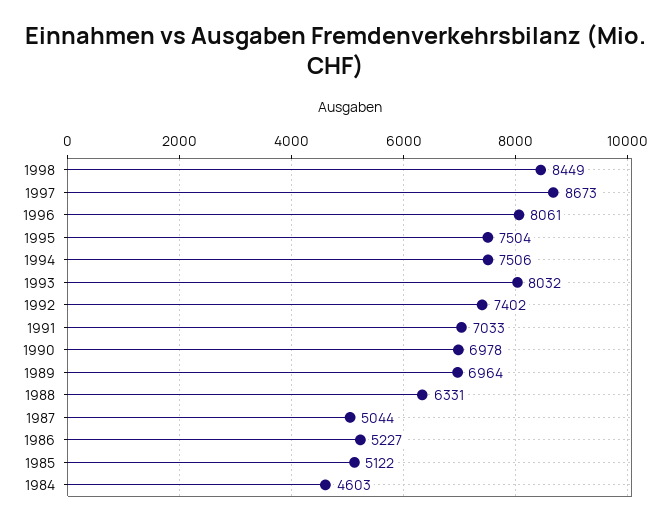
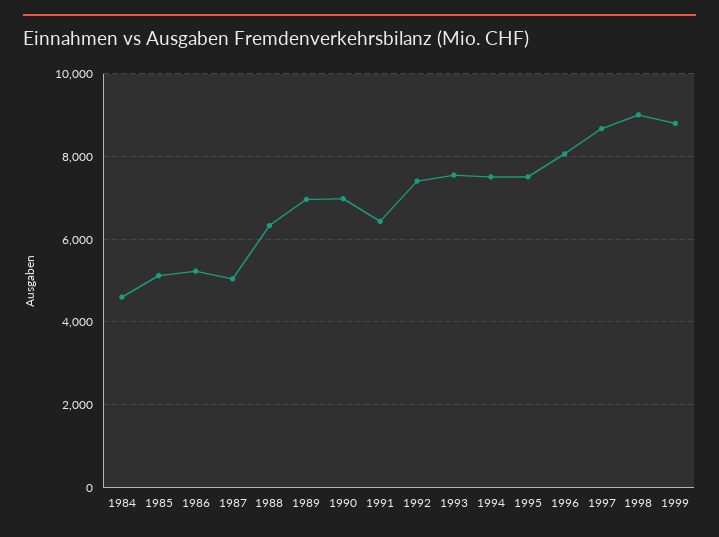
1998: 8449 -> 9000
1993: 8032 -> 7600
1991: 7033 -> 6400
1999: none -> 8800

